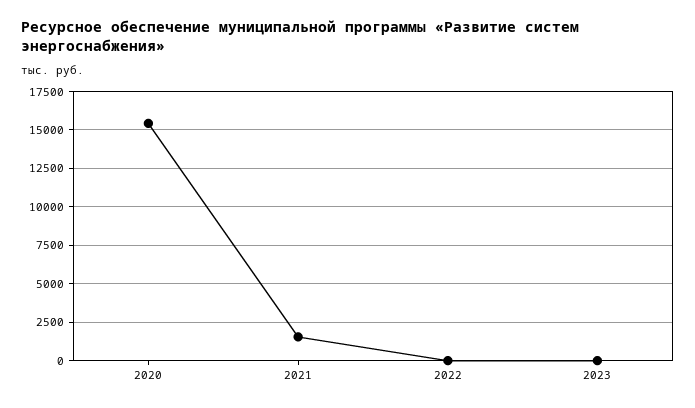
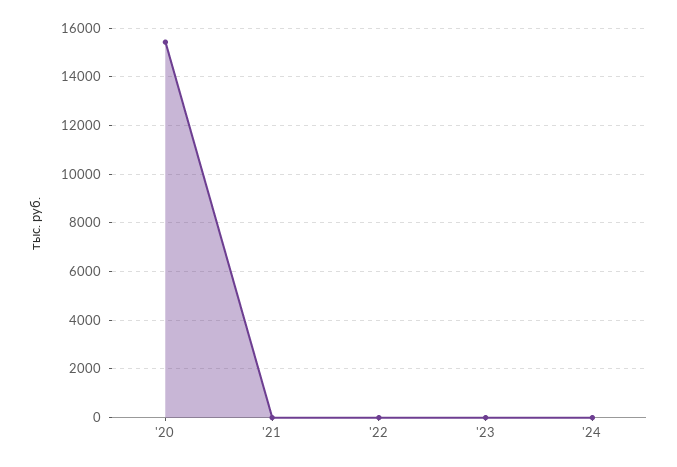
2021: 1500 -> 0
'24: none -> 0

